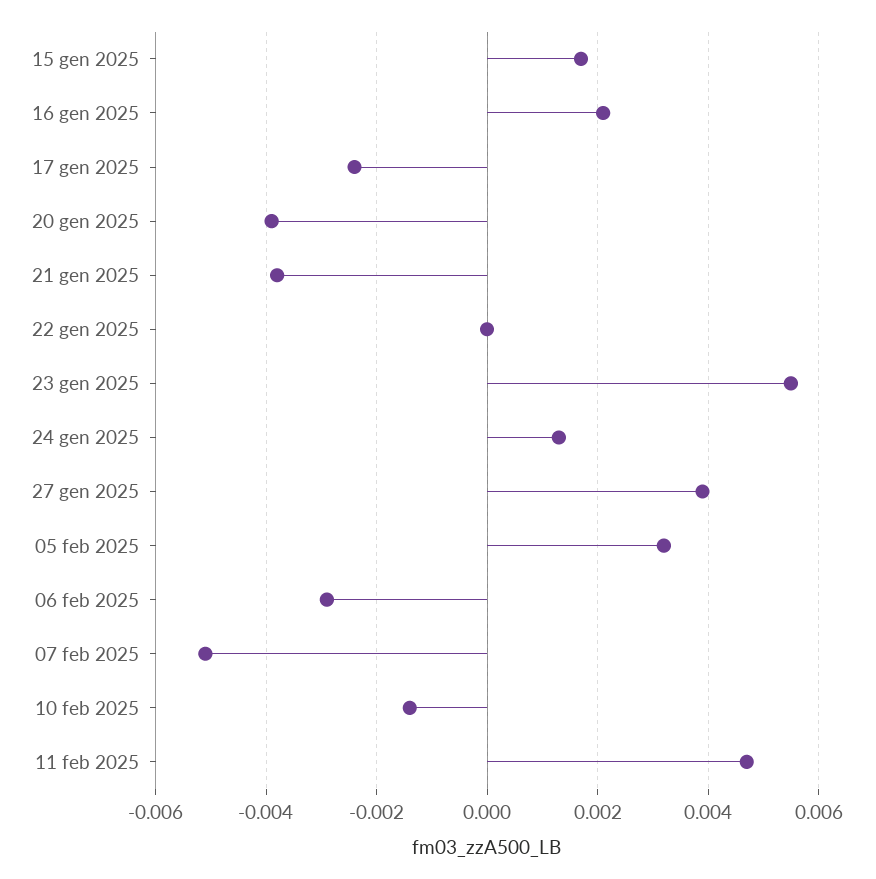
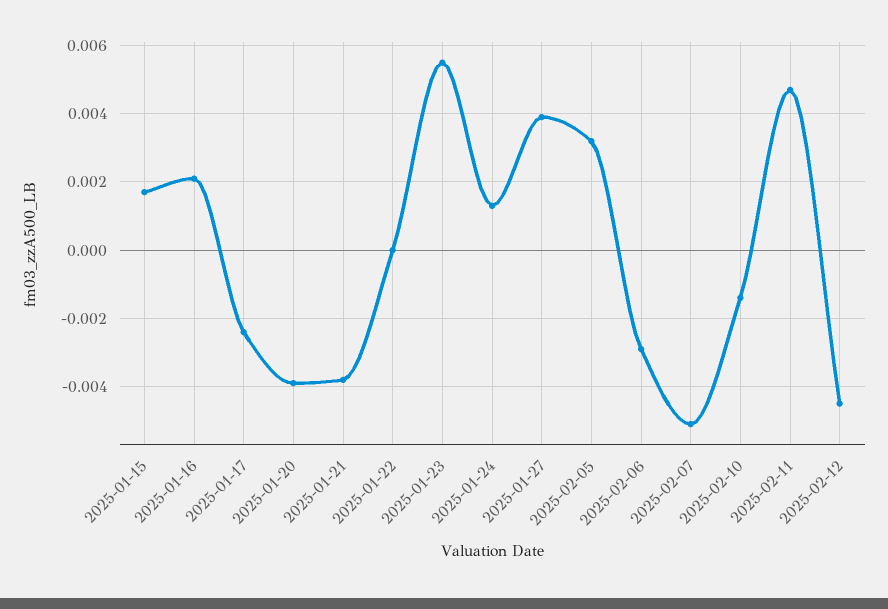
2025-02-12: none -> -0.0045

